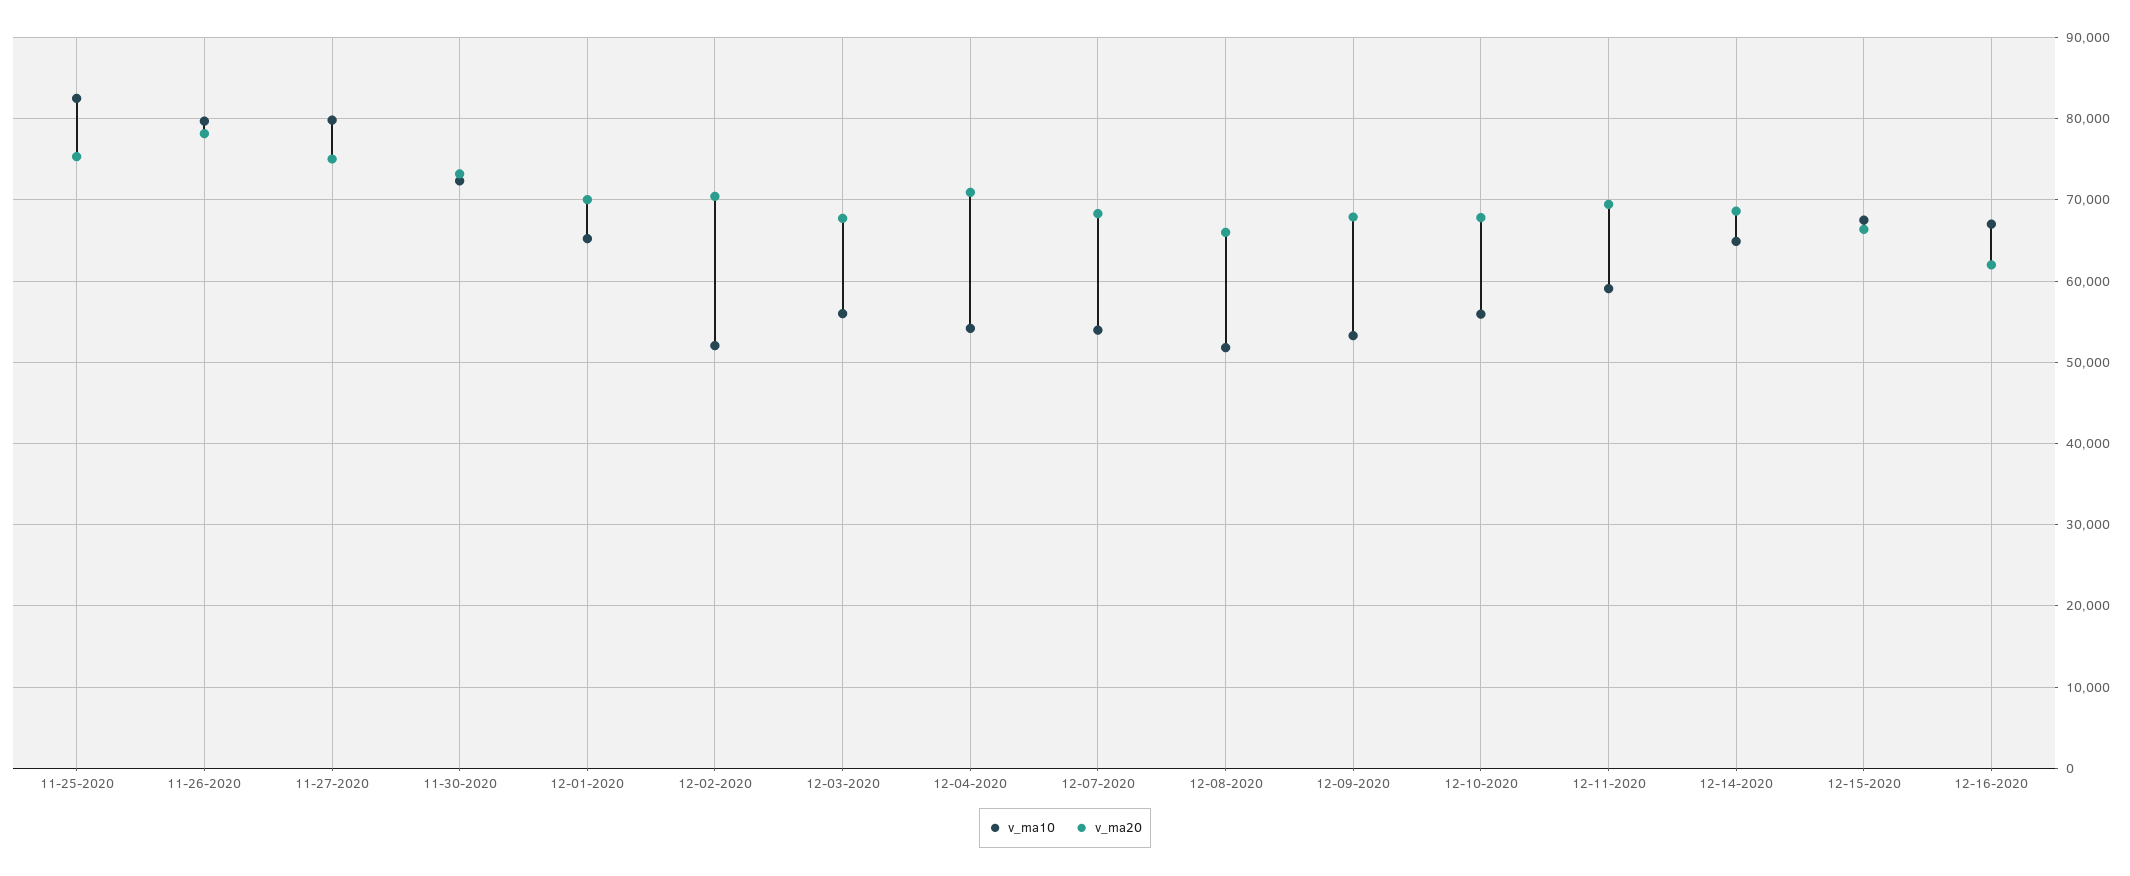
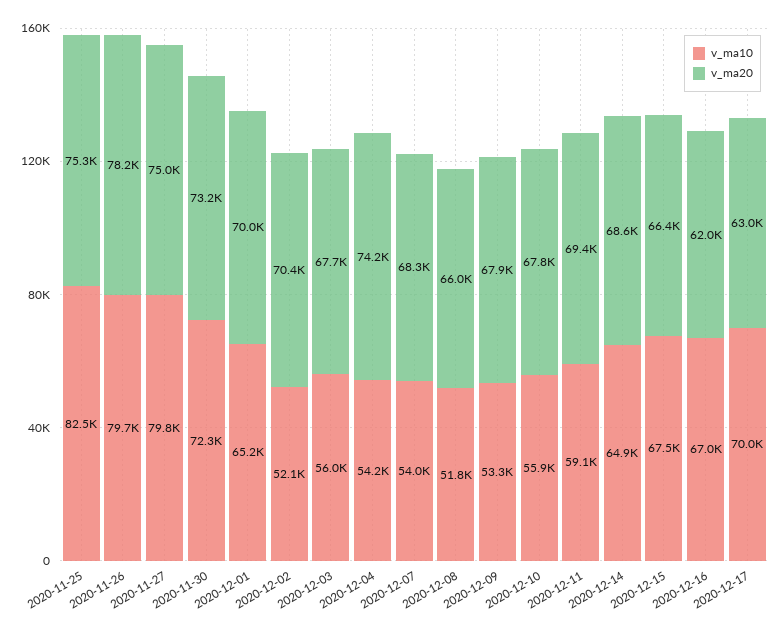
v_ma20, 12-04-2020: 71000 -> 74200
v_ma10, 2020-12-17: none -> 70000
v_ma20, 2020-12-17: none -> 63000

